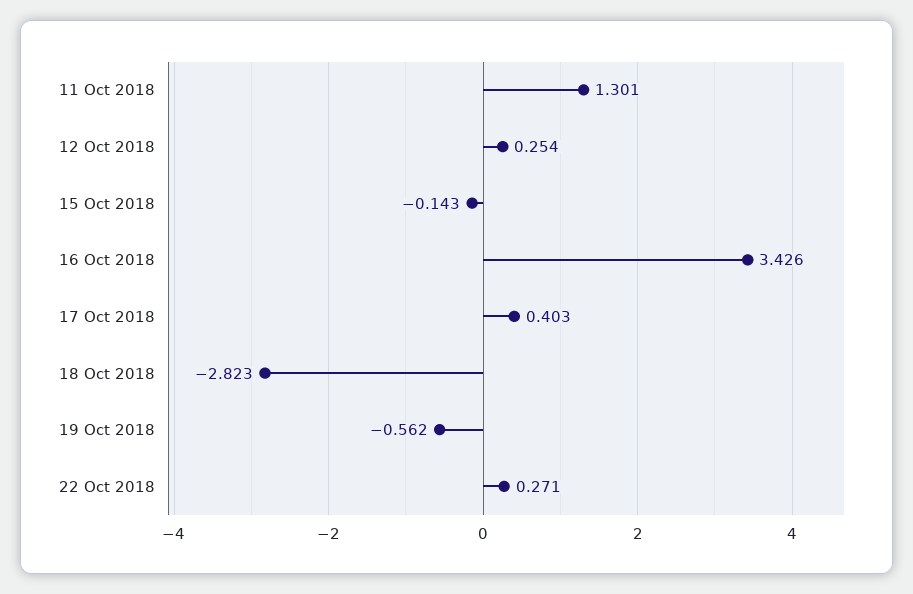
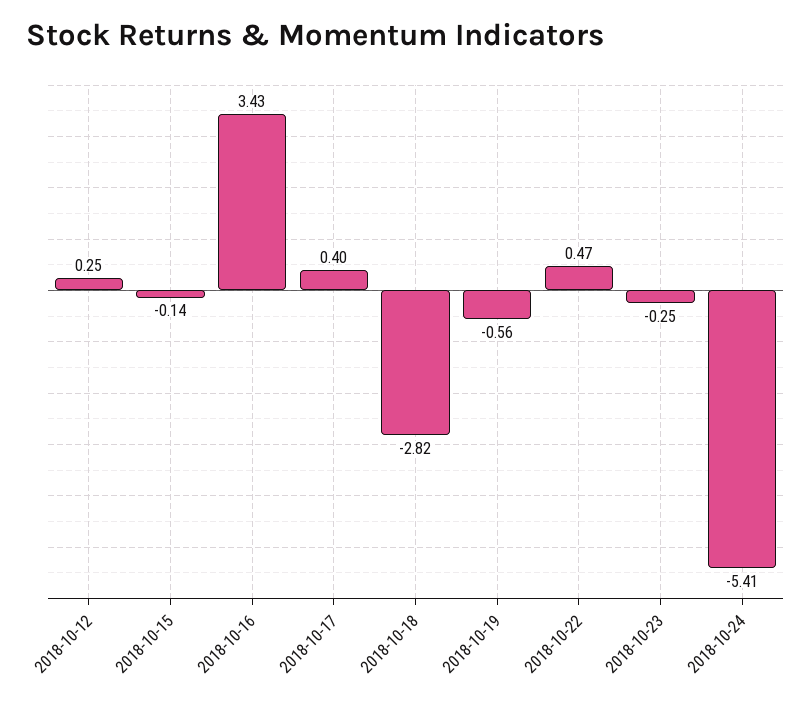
11 Oct 2018: 1.301 -> none
22 Oct 2018: 0.271 -> 0.47
2018-10-23: none -> -0.25
2018-10-24: none -> -5.41

